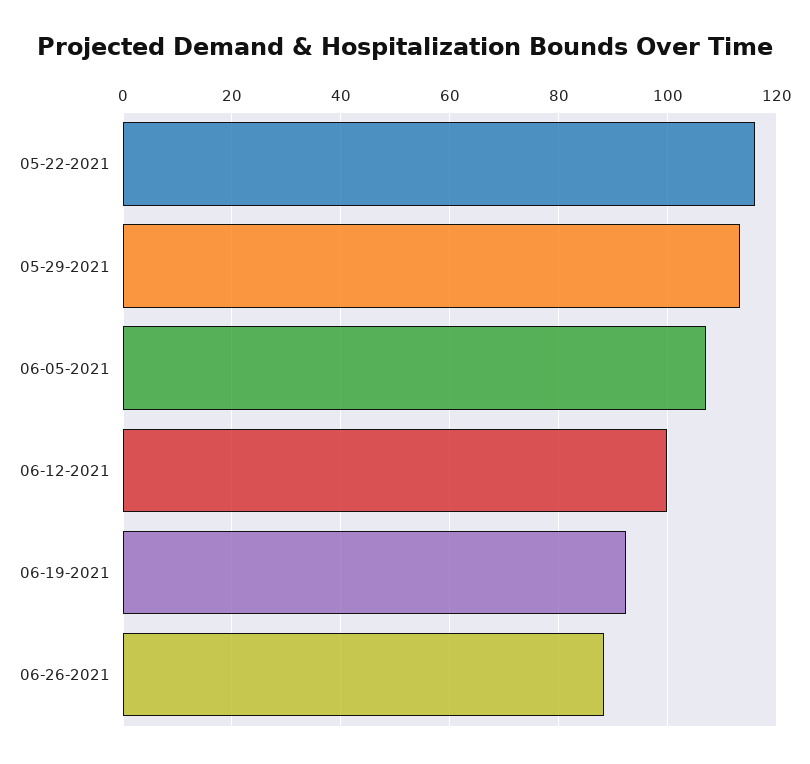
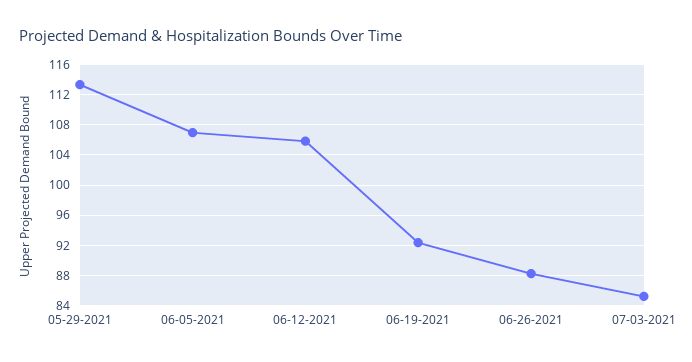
05-22-2021: 116 -> none
06-12-2021: 100 -> 106
07-03-2021: none -> 85

